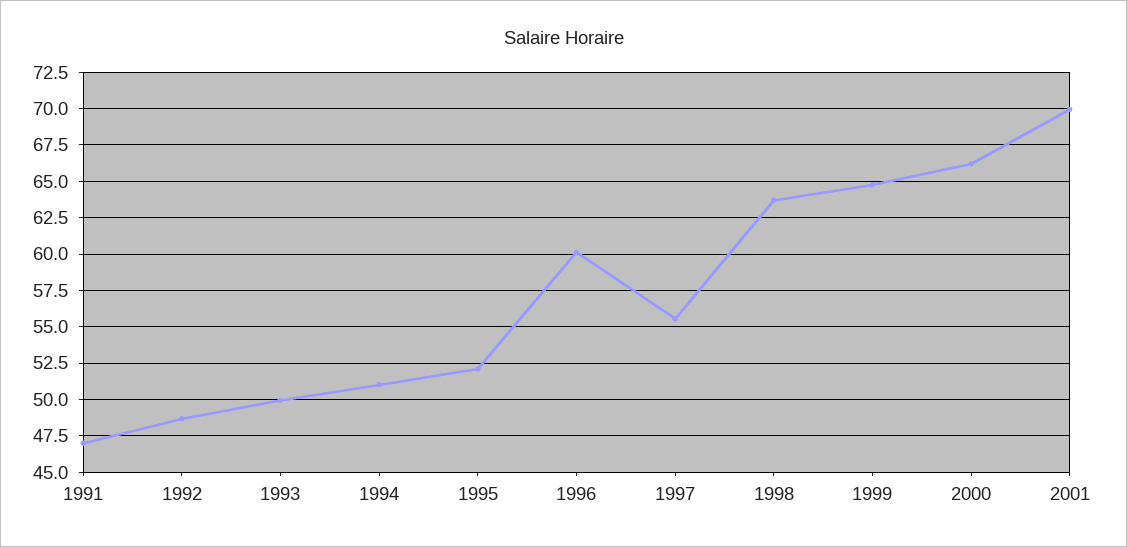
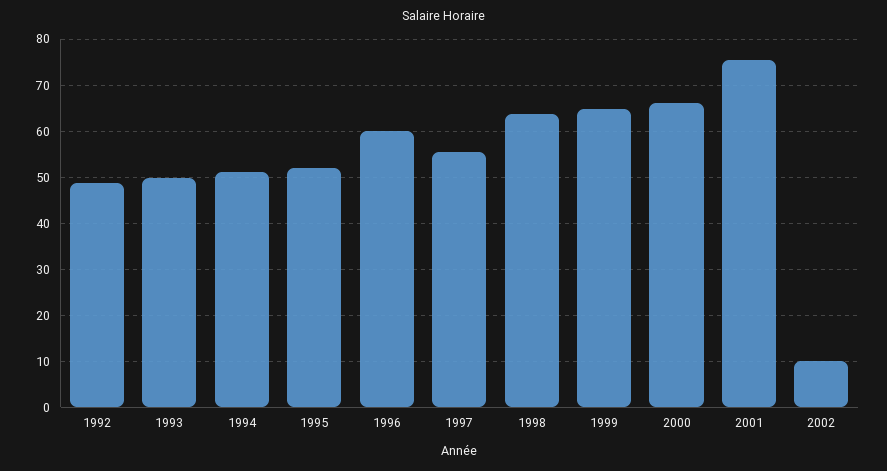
1991: 47 -> none
2001: 70 -> 76
2002: none -> 10

